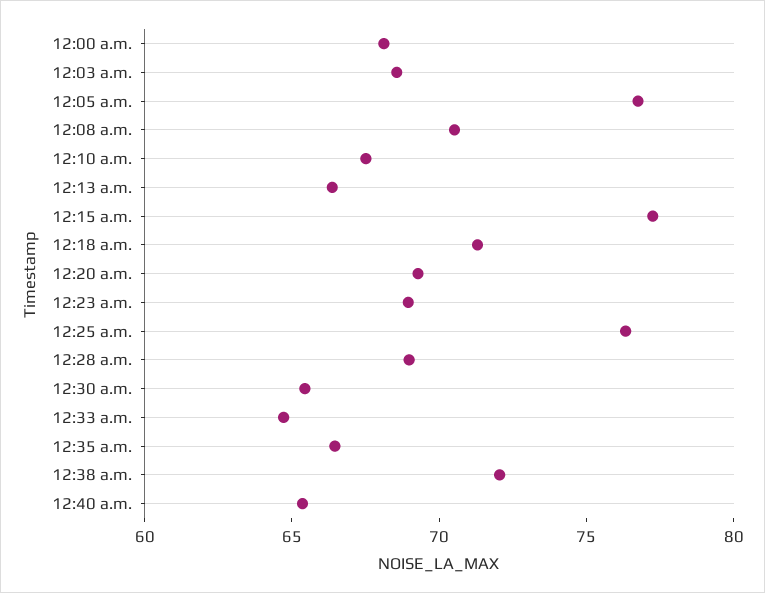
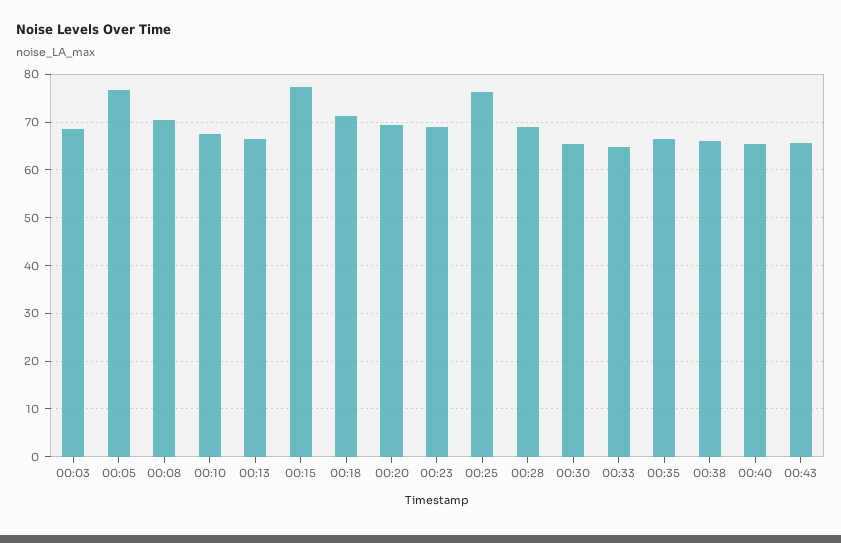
12:00 a.m.: 68 -> none
12:38 a.m.: 72 -> 66
00:43: none -> 66

